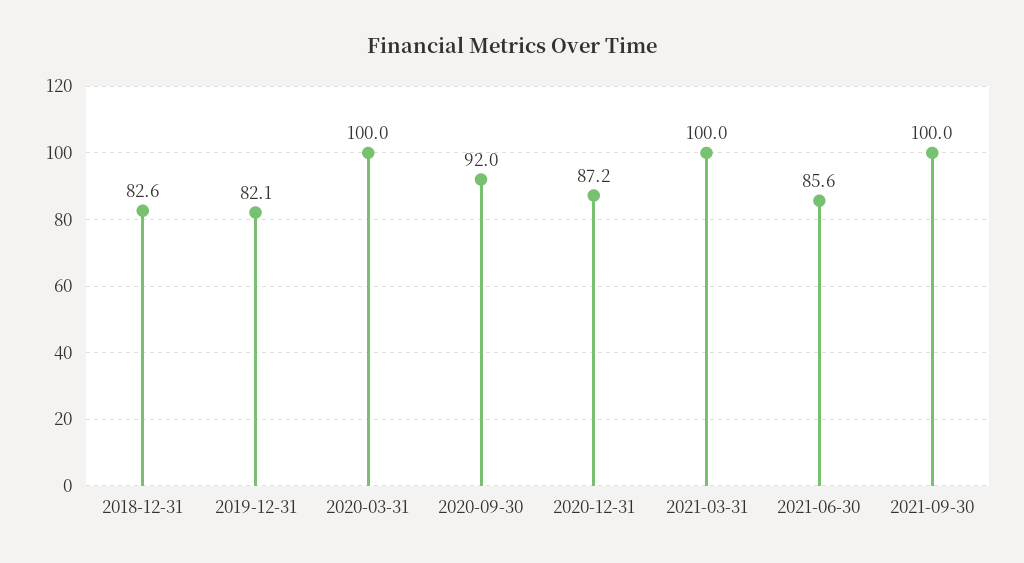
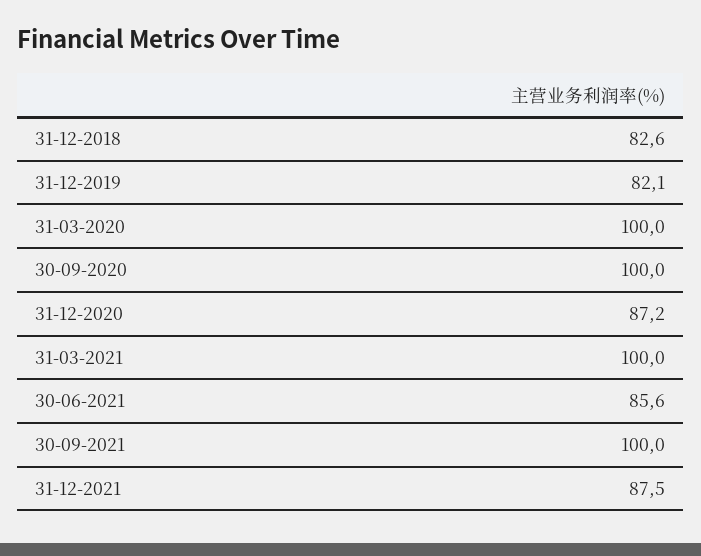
2020-09-30: 92 -> 100
31-12-2021: none -> 87.5

